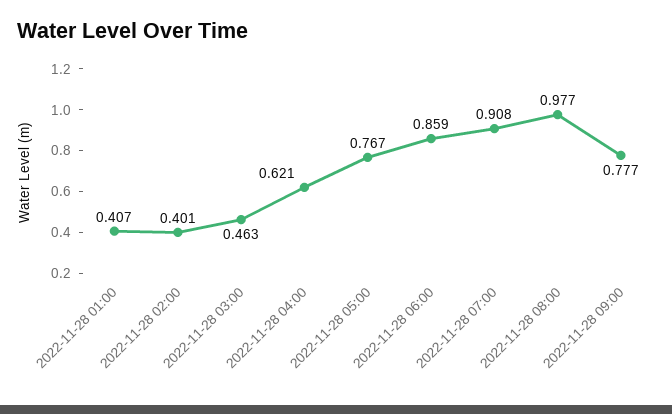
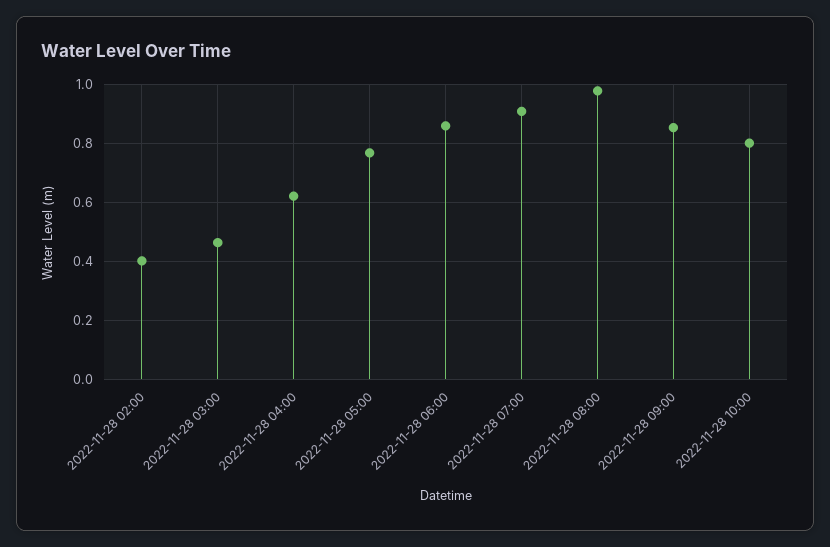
2022-11-28 01:00: 0.407 -> none
2022-11-28 09:00: 0.777 -> 0.85
2022-11-28 10:00: none -> 0.8

